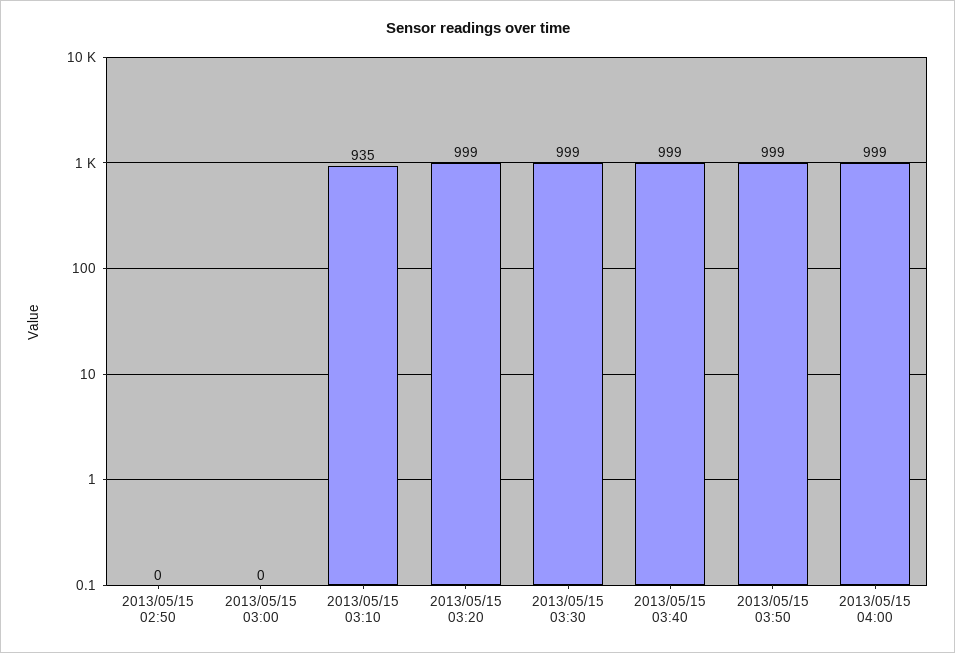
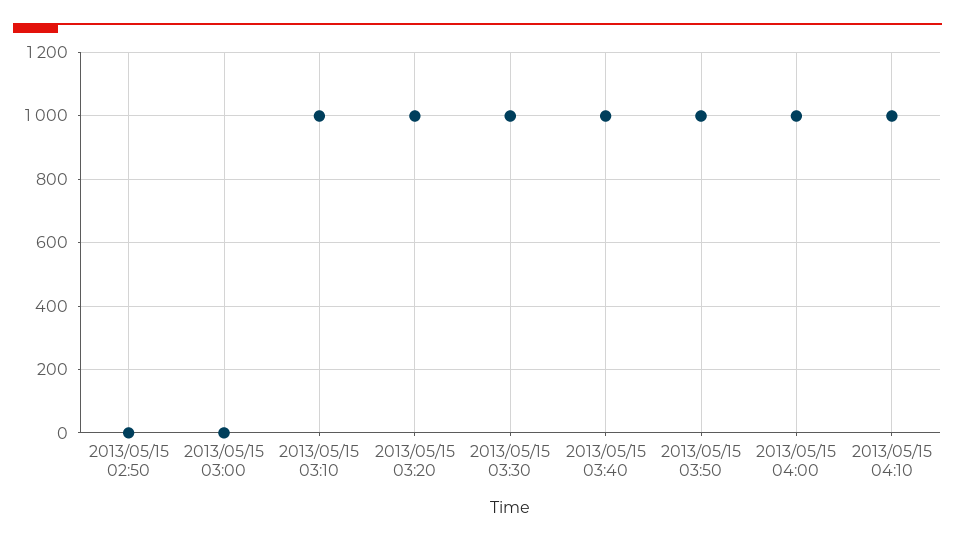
2013/05/15 03:10: 935 -> 1000
2013/05/15 04:10: none -> 1000

